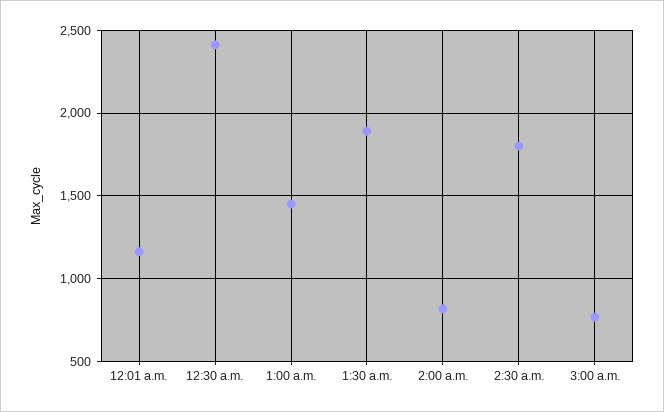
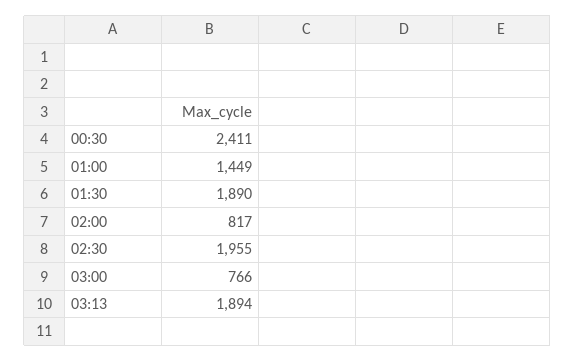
12:01 a.m.: 1150 -> none
2:30 a.m.: 1800 -> 1955
03:13: none -> 1894

